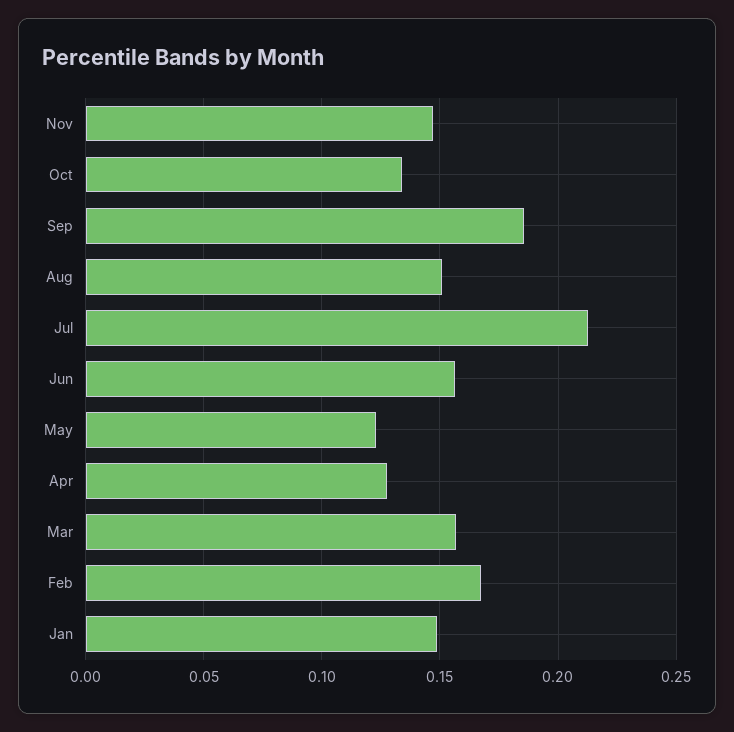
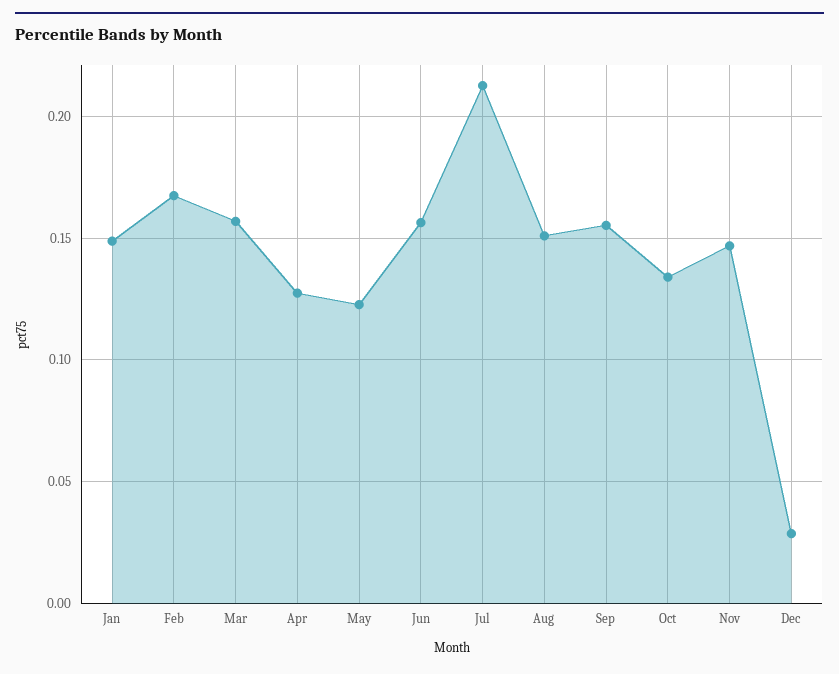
Sep: 0.185 -> 0.155
Dec: none -> 0.03

